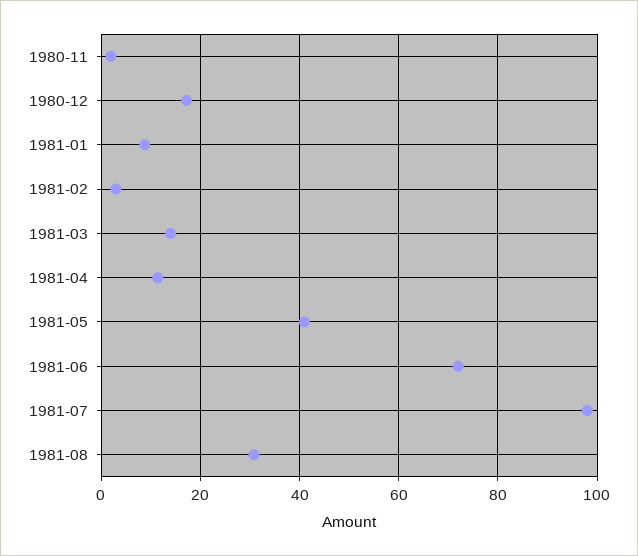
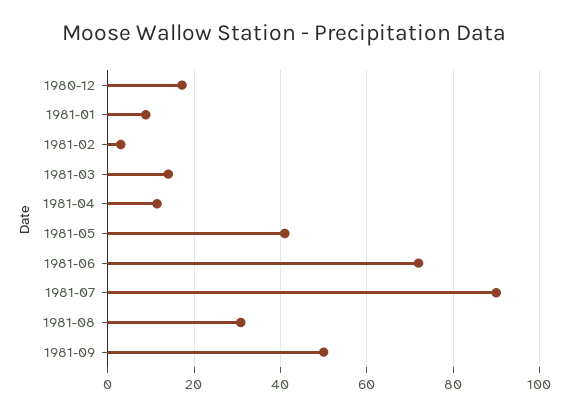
1980-11: 2 -> none
1981-07: 98 -> 90
1981-09: none -> 50

